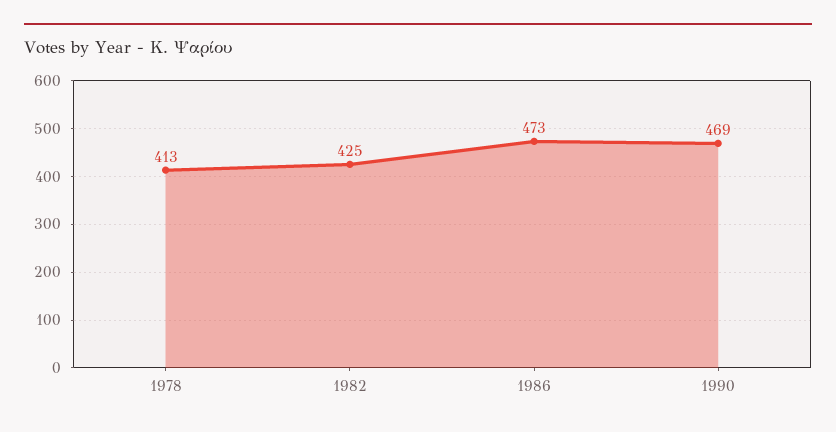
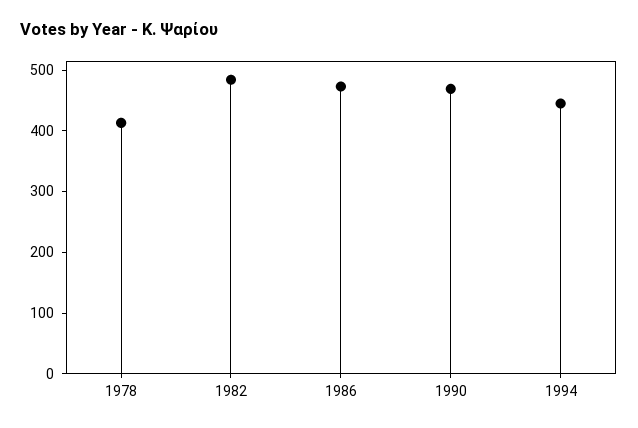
1982: 425 -> 480
1994: none -> 440

